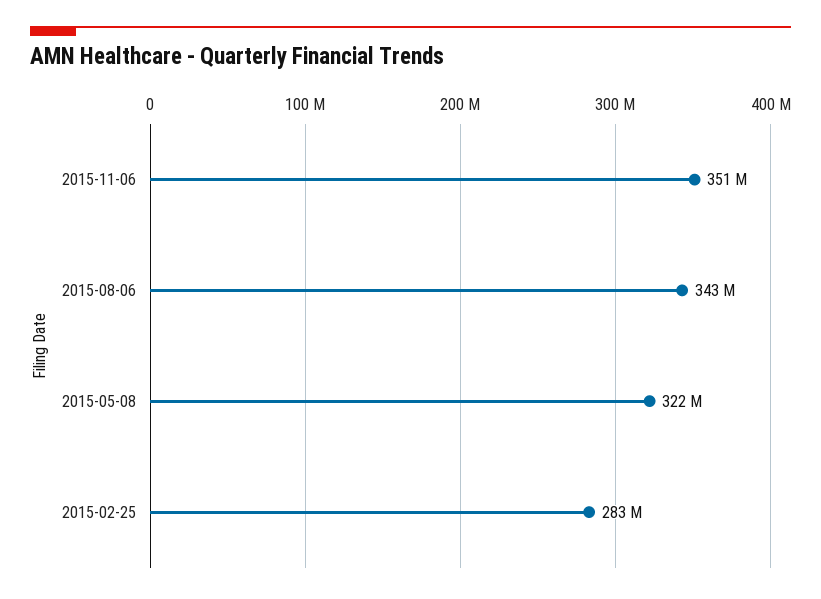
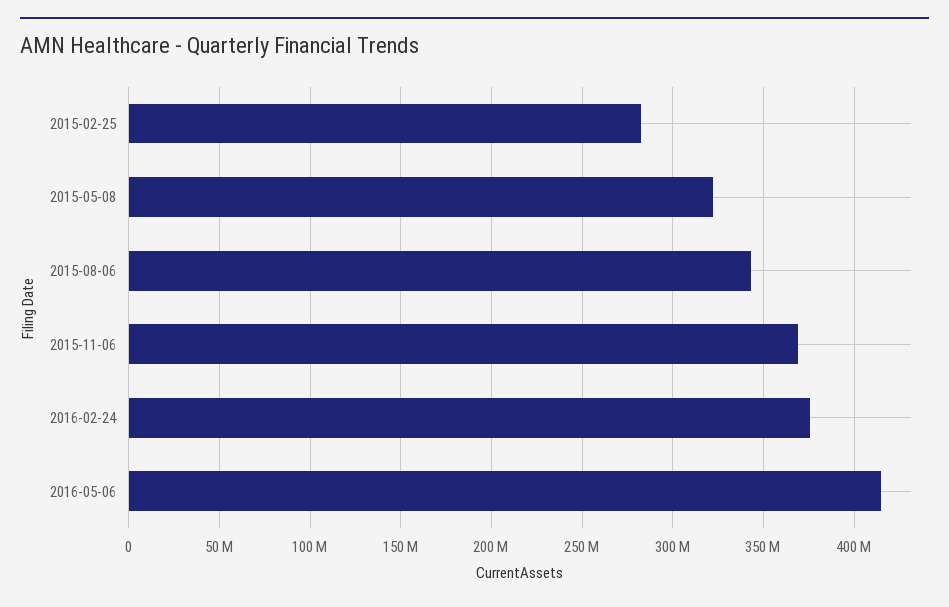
2015-11-06: 351000000 -> 370000000
2016-02-24: none -> 375000000
2016-05-06: none -> 415000000

